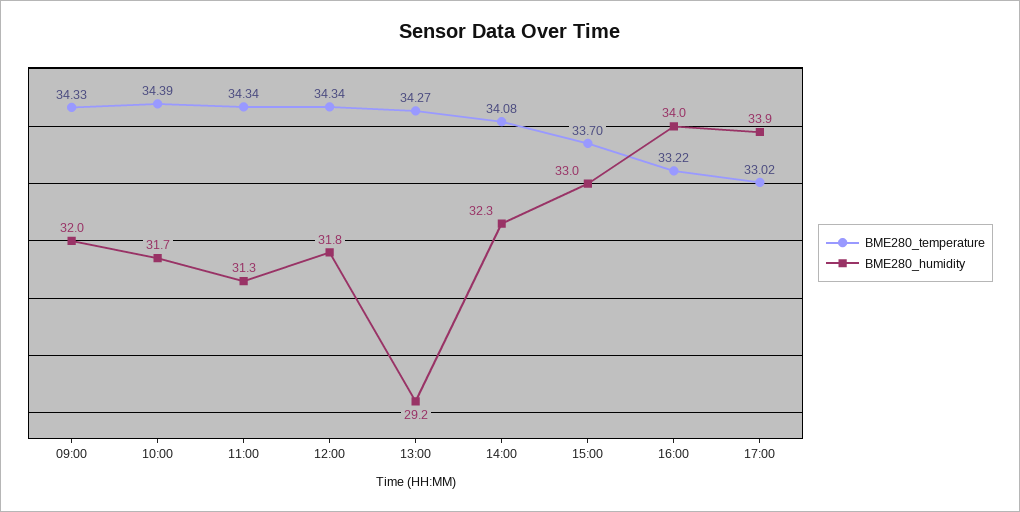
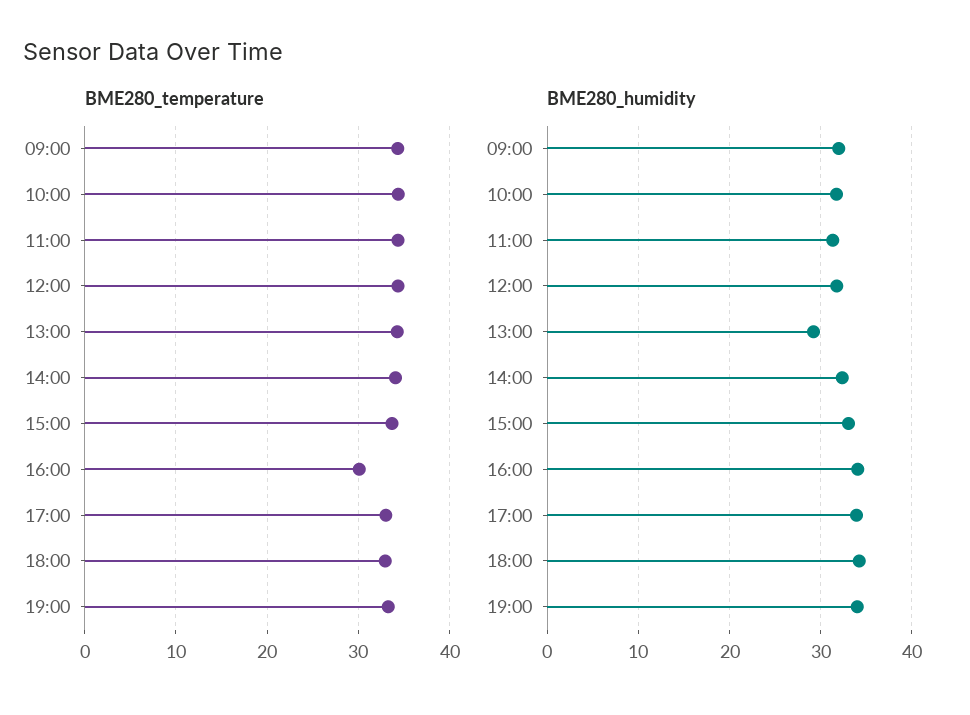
BME280_temperature, 16:00: 33.22 -> 30
BME280_temperature, 18:00: none -> 33
BME280_temperature, 19:00: none -> 33
BME280_humidity, 18:00: none -> 34
BME280_humidity, 19:00: none -> 34

